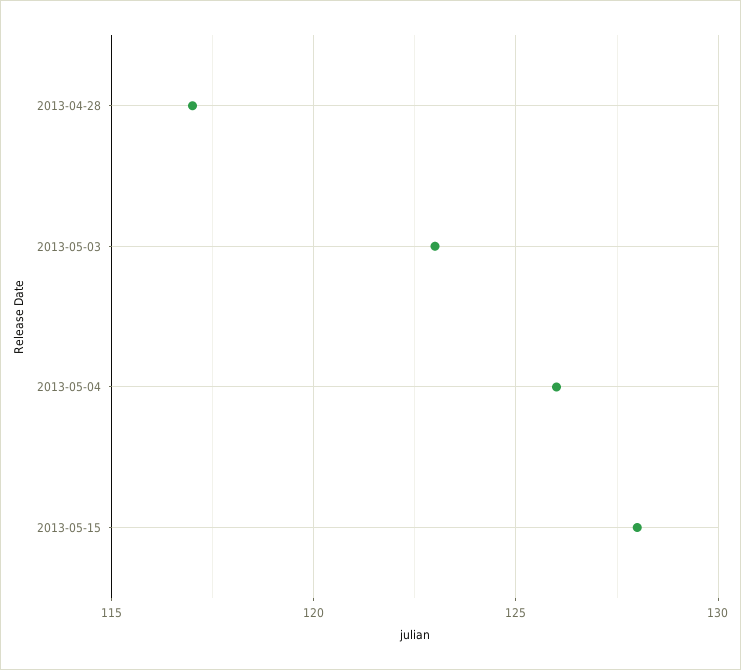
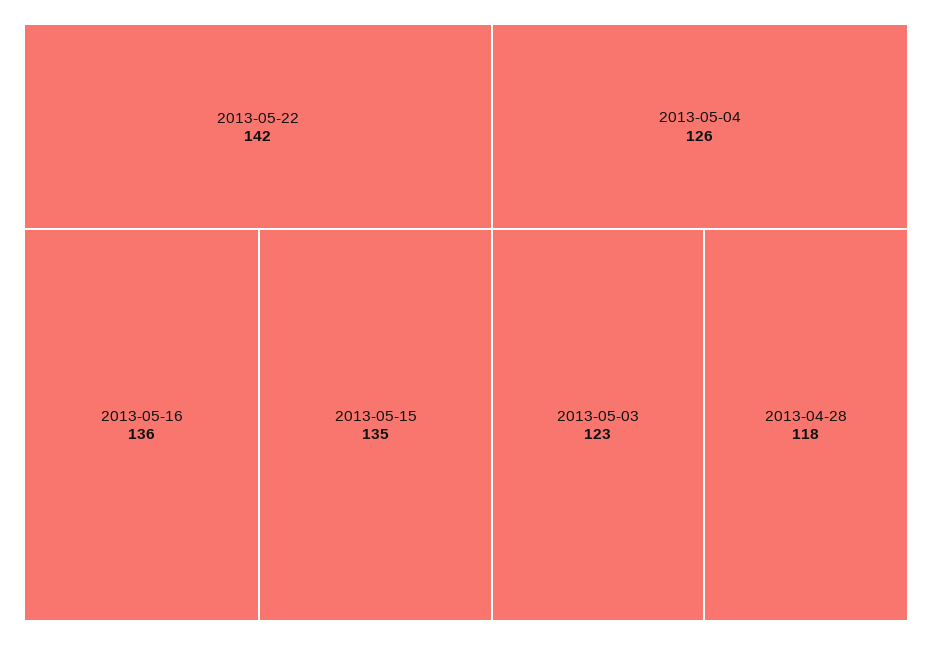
2013-04-28: 117 -> 118
2013-05-15: 128 -> 135
2013-05-22: none -> 142
2013-05-16: none -> 136

